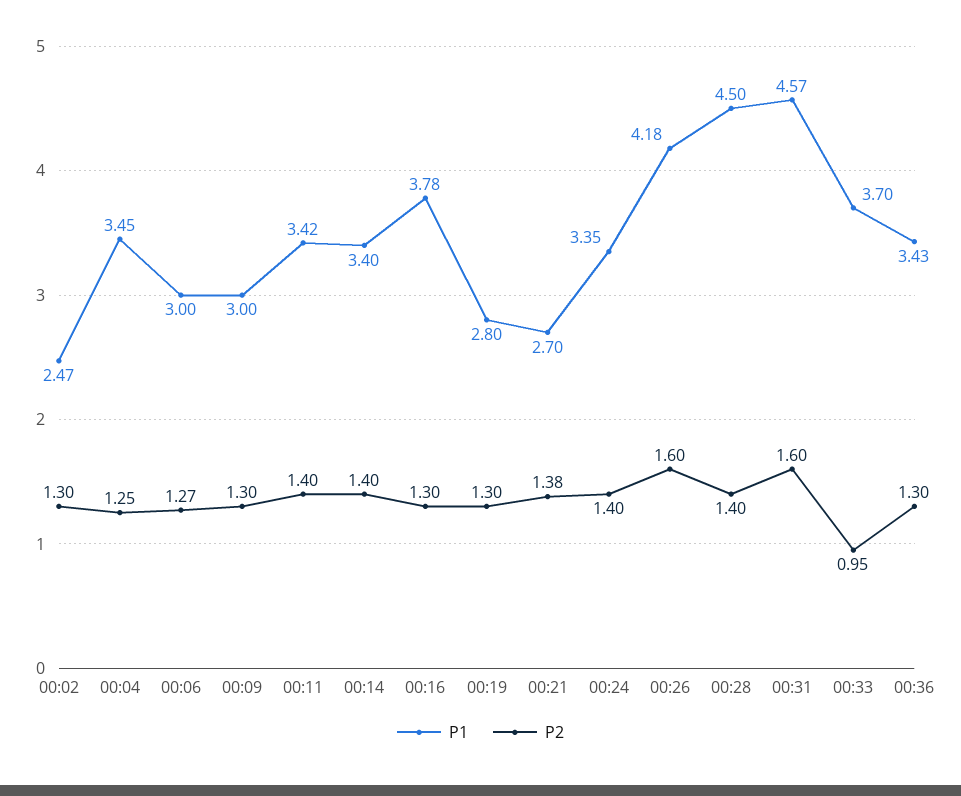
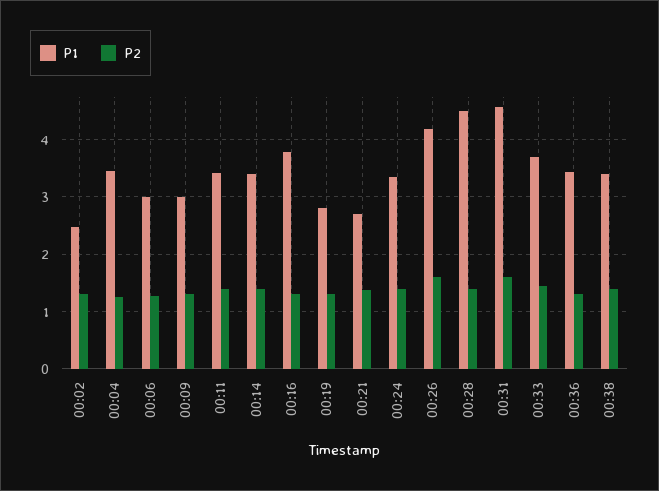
P2, 00:33: 0.95 -> 1.4
P1, 00:38: none -> 3.4
P2, 00:38: none -> 1.4

